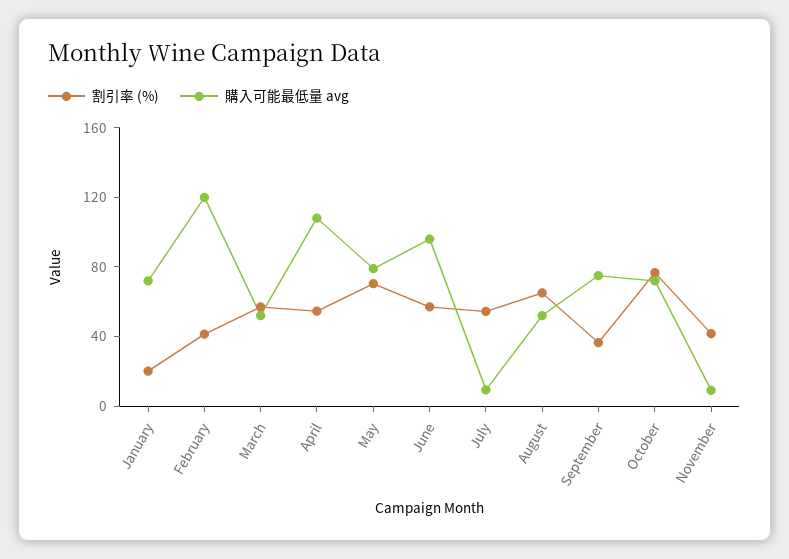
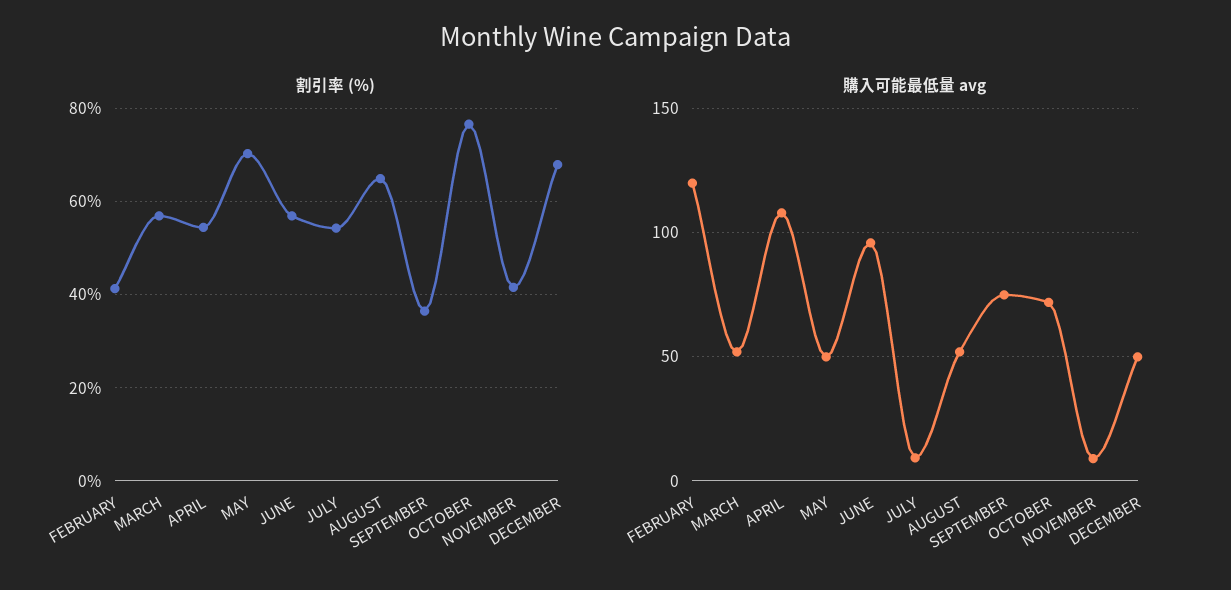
割引率 (%), January: 20 -> none
購入可能最低量 avg, January: 70 -> none
購入可能最低量 avg, May: 80 -> 50
割引率 (%), DECEMBER: none -> 68
購入可能最低量 avg, DECEMBER: none -> 50

